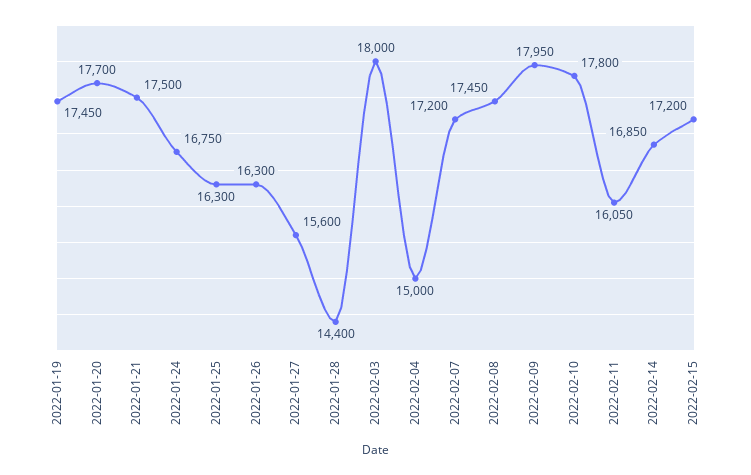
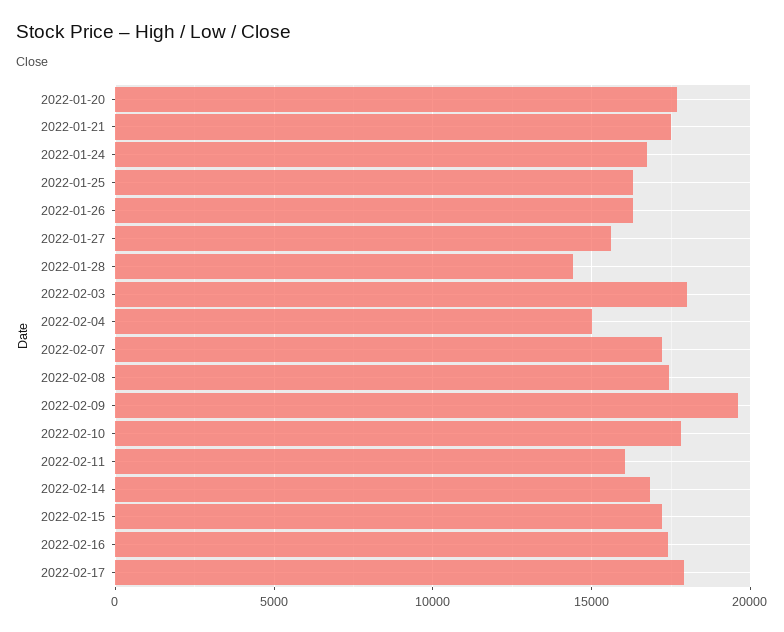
2022-01-19: 17450 -> none
2022-02-09: 17950 -> 19500
2022-02-16: none -> 17500
2022-02-17: none -> 18000

